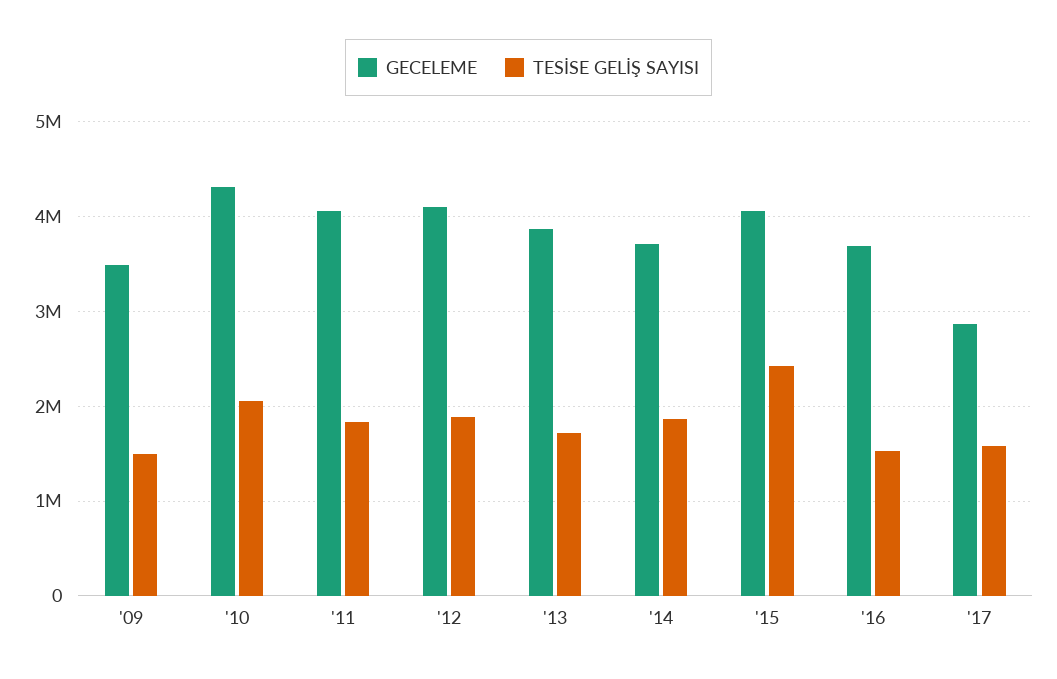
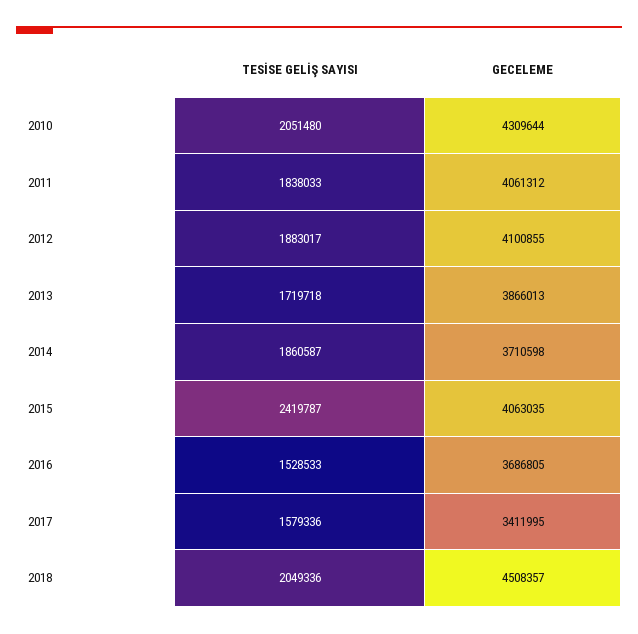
GECELEME, '09: 3500000 -> none
TESİSE GELİŞ SAYISI, '09: 1500000 -> none
GECELEME, '17: 2900000 -> 3411995
TESİSE GELİŞ SAYISI, 2018: none -> 2049336
GECELEME, 2018: none -> 4508357

